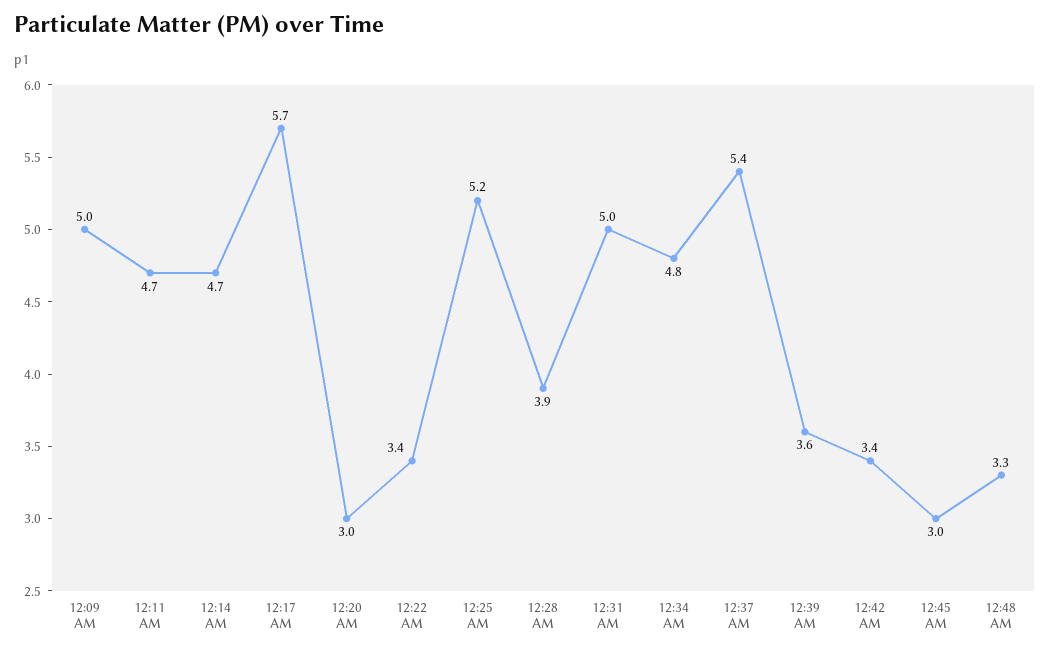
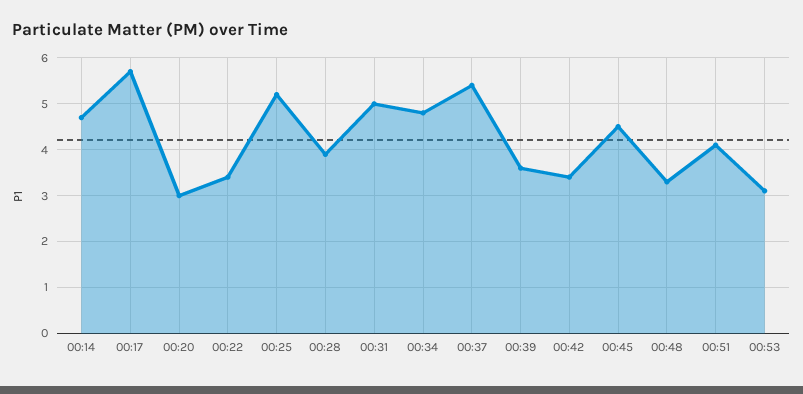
12:09 AM: 5 -> none
12:11 AM: 4.7 -> none
12:45 AM: 3 -> 4.5
00:51: none -> 4
00:53: none -> 3

